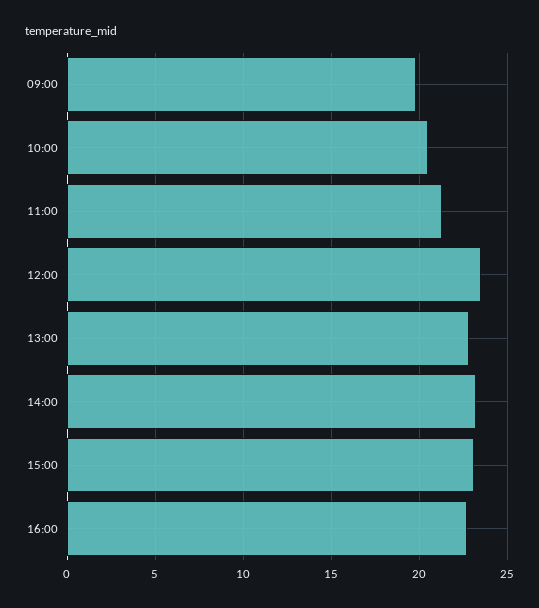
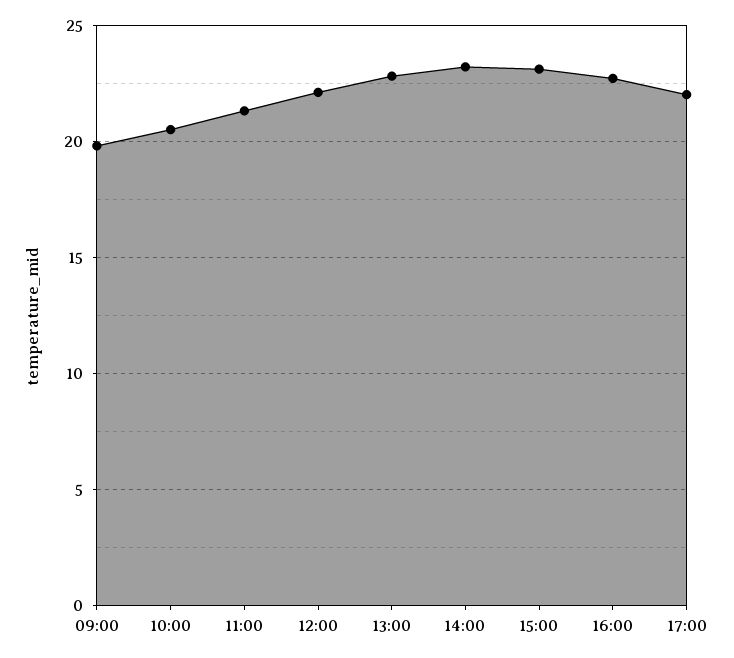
12:00: 23.5 -> 22
17:00: none -> 22

